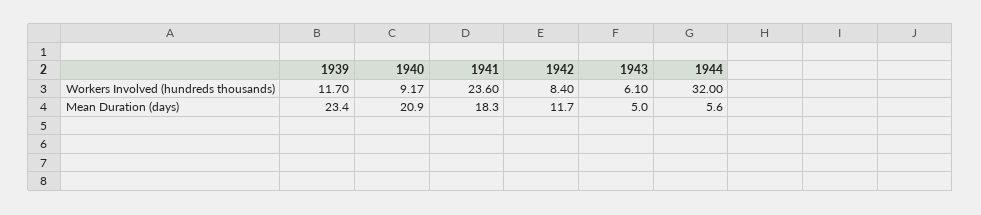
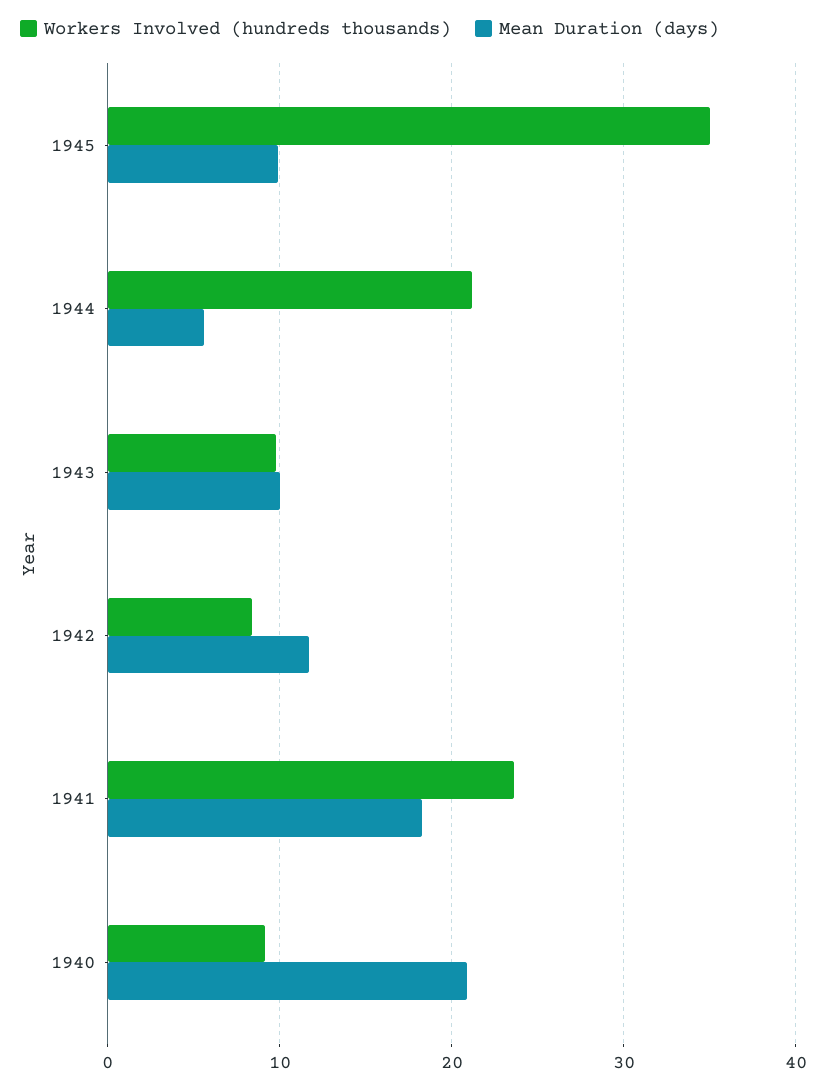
Workers Involved (hundreds thousands), 1939: 11.7 -> none
Workers Involved (hundreds thousands), 1943: 6.1 -> 10
Workers Involved (hundreds thousands), 1944: 32 -> 21
Mean Duration (days), 1939: 23.4 -> none
Mean Duration (days), 1943: 5 -> 10
Workers Involved (hundreds thousands), 1945: none -> 35
Mean Duration (days), 1945: none -> 10

